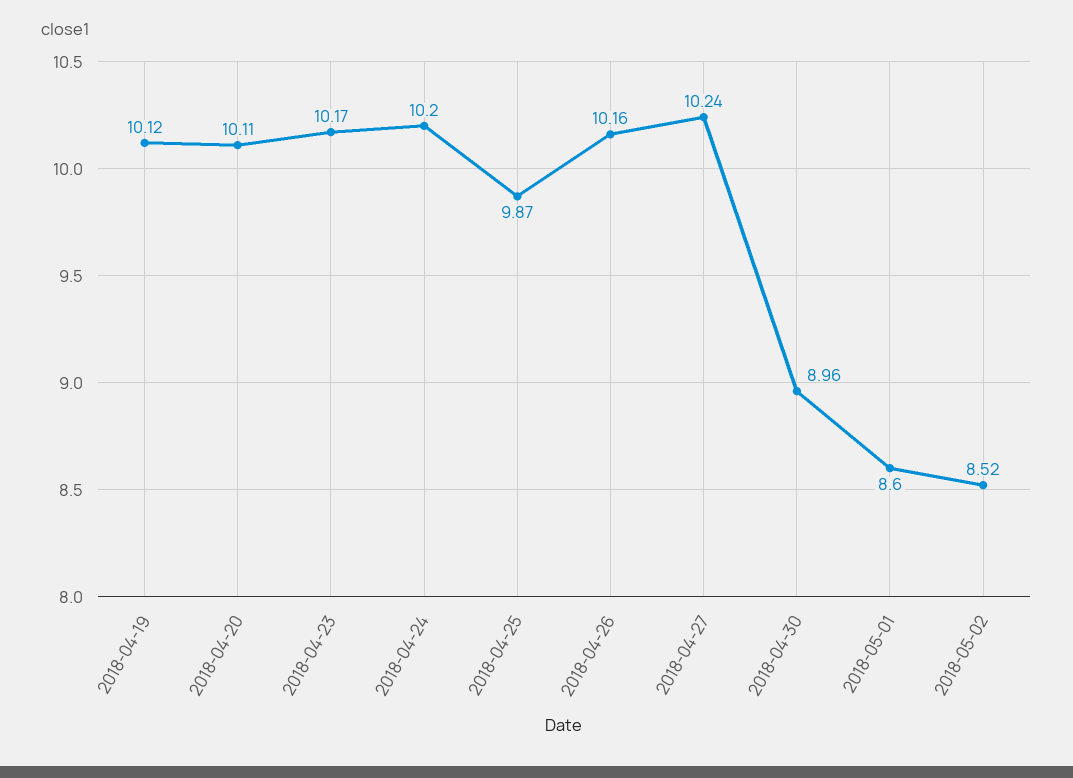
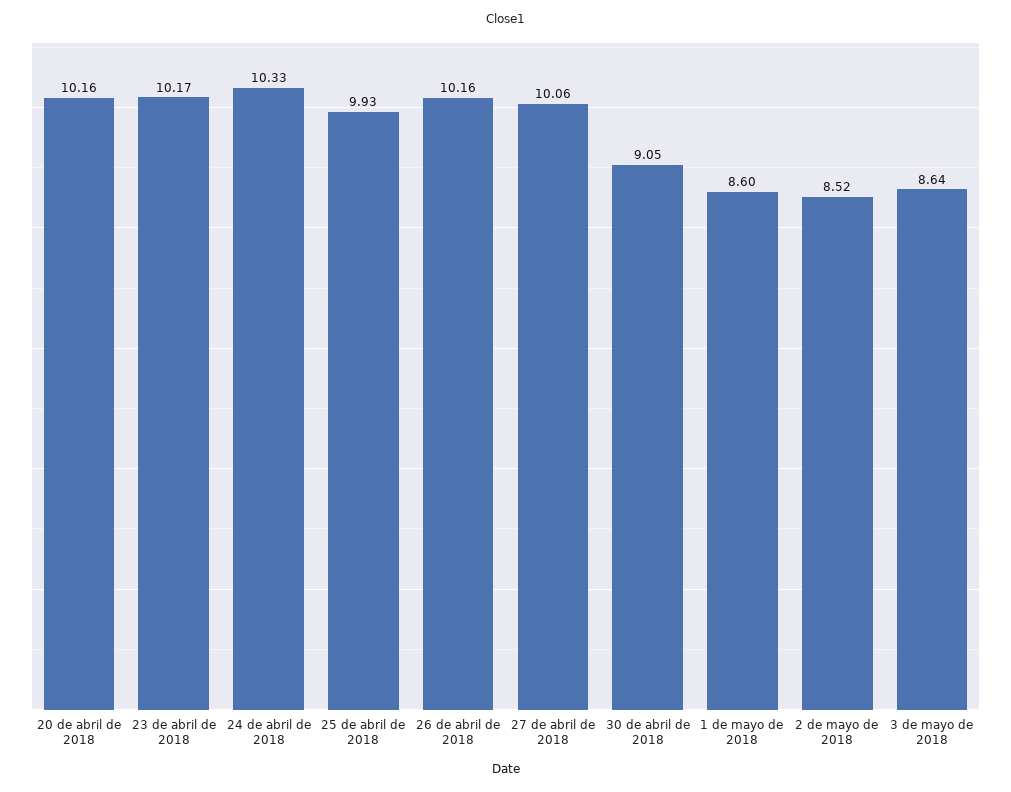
2018-04-19: 10.12 -> none
2018-04-20: 10.11 -> 10.16
2018-04-24: 10.2 -> 10.33
2018-04-25: 9.87 -> 9.93
2018-04-27: 10.24 -> 10.06
2018-04-30: 8.96 -> 9.05
3 de mayo de 2018: none -> 8.64

